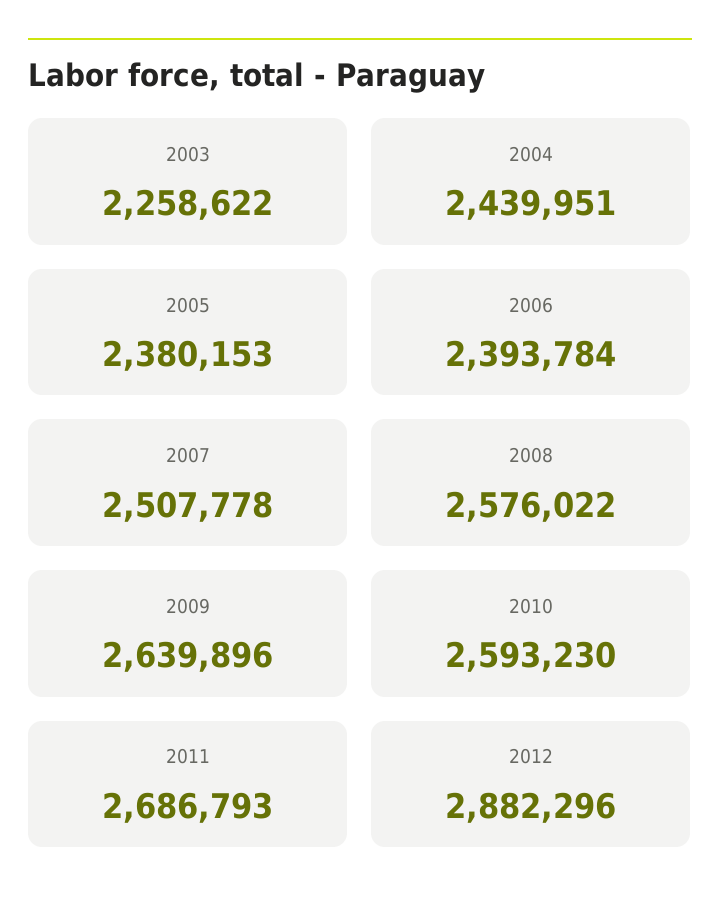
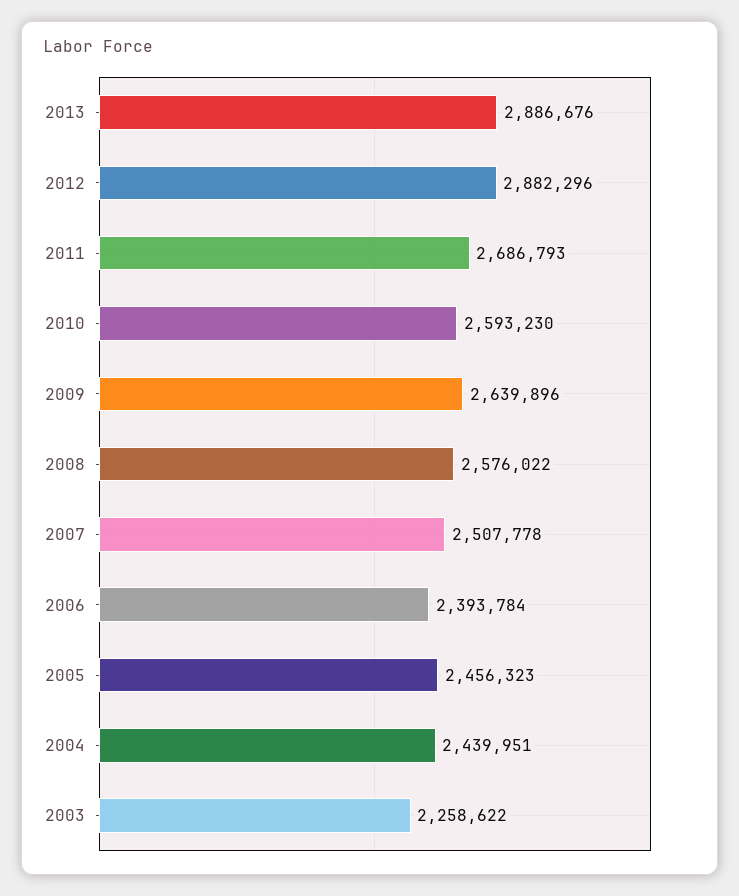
2005: 2380153 -> 2456323
2013: none -> 2886676

